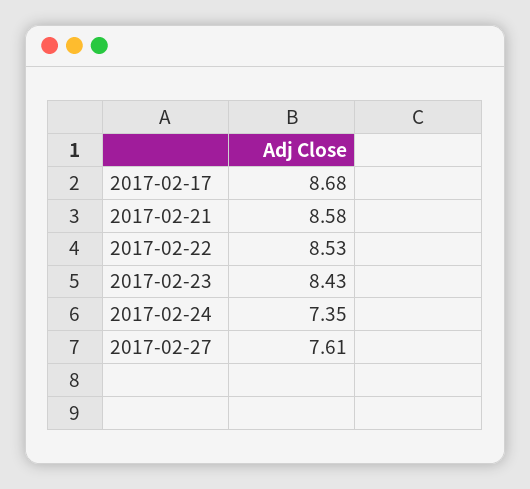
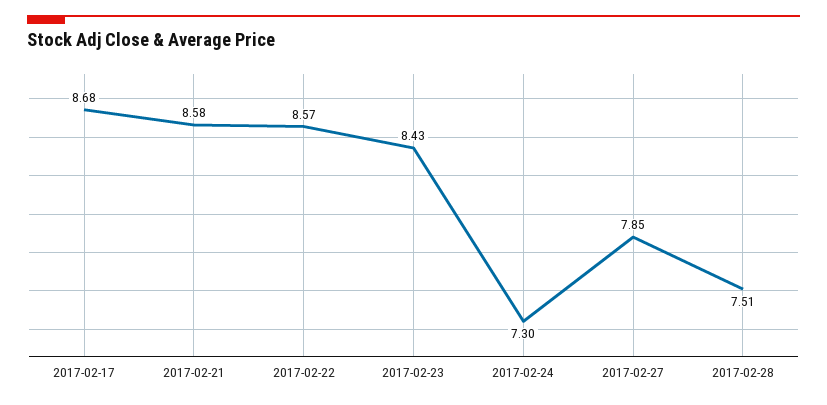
2017-02-22: 8.53 -> 8.57
2017-02-24: 7.35 -> 7.3
2017-02-27: 7.61 -> 7.85
2017-02-28: none -> 7.51

